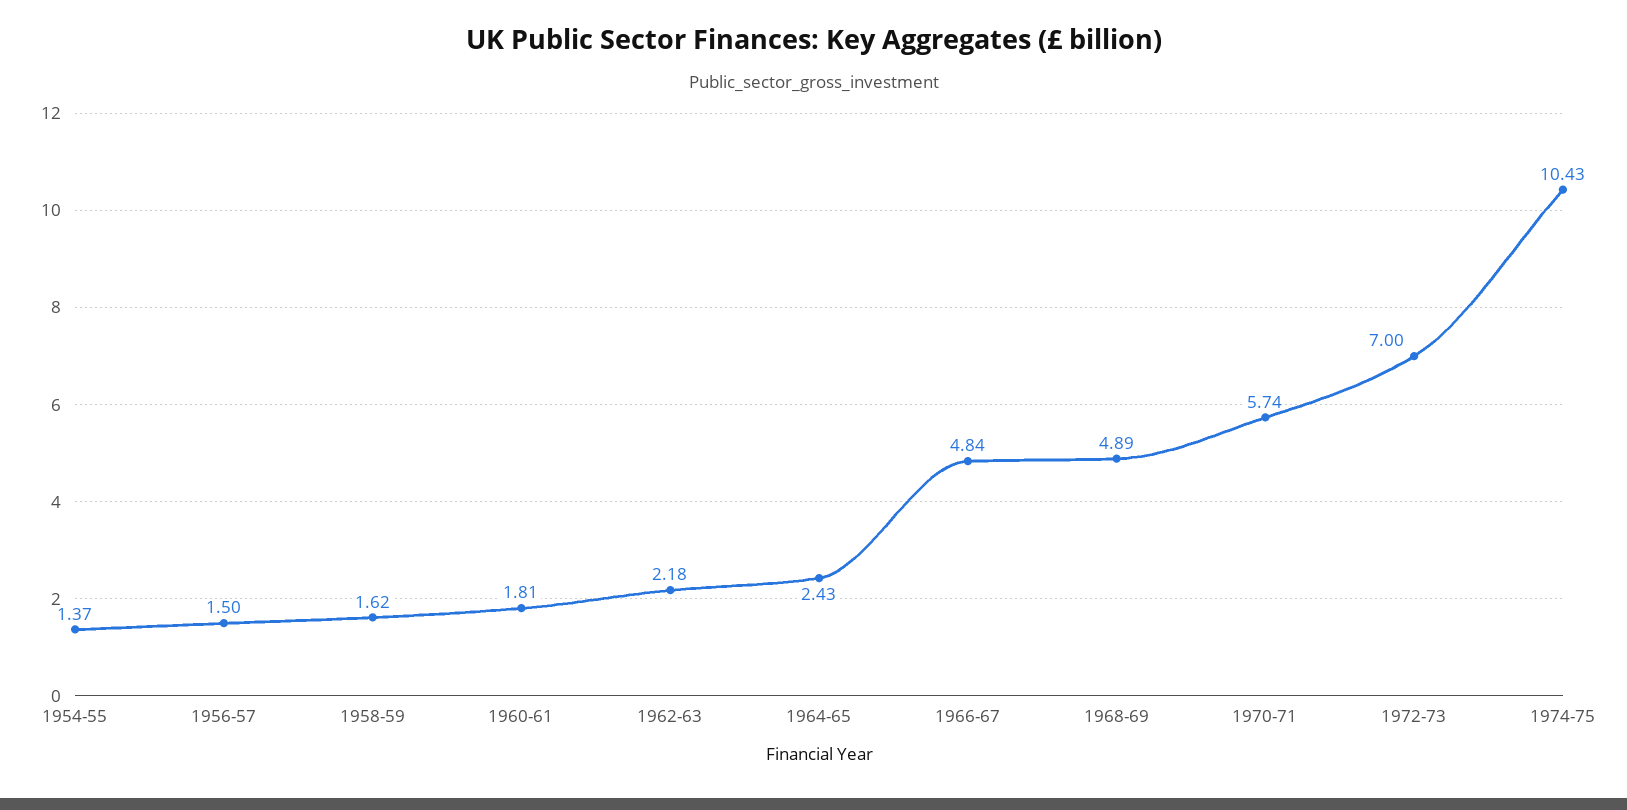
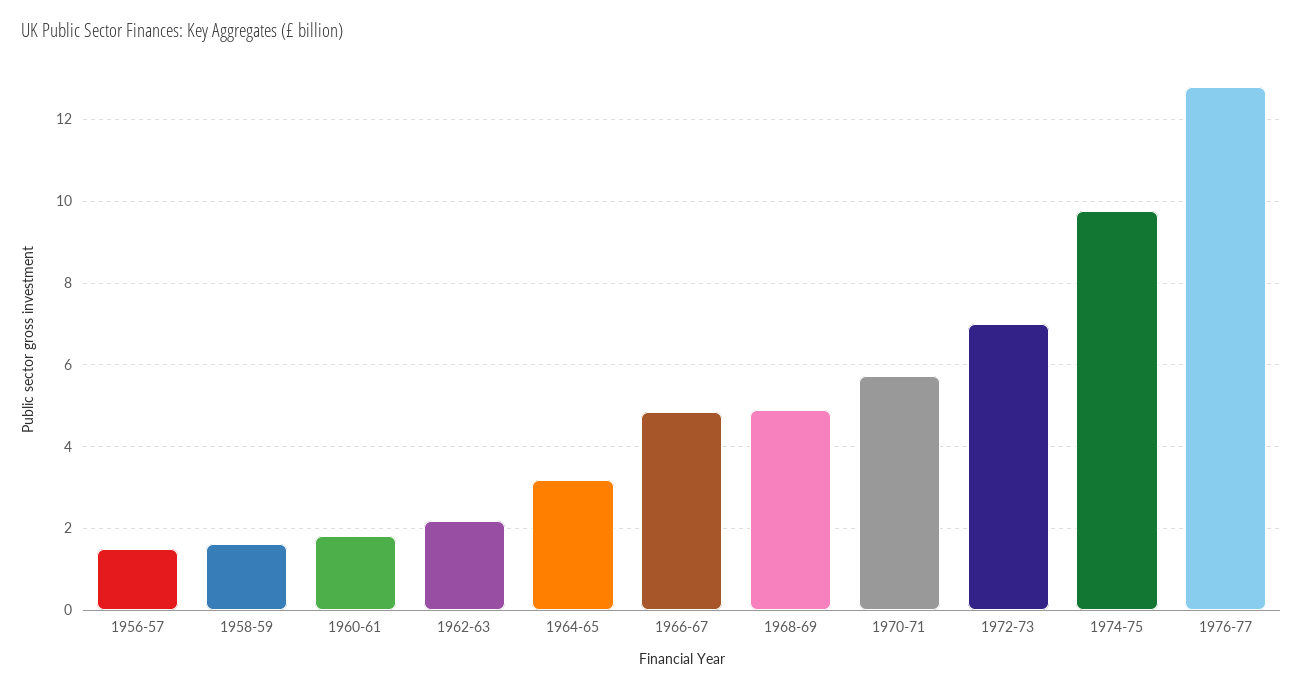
1954-55: 1.37 -> none
1964-65: 2.43 -> 3.2
1974-75: 10.43 -> 9.8
1976-77: none -> 12.8

